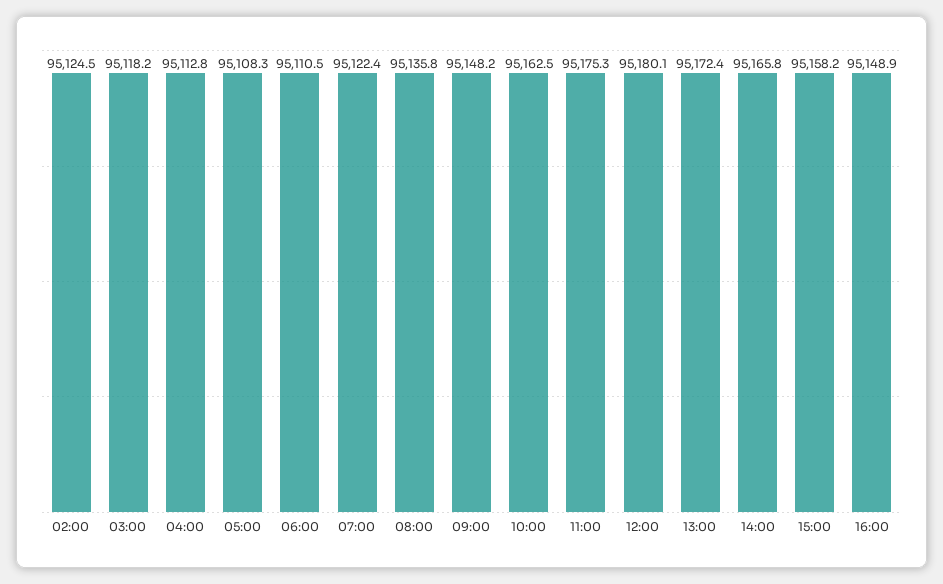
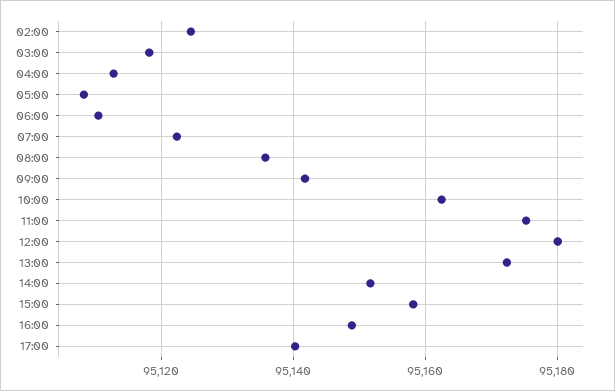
09:00: 95148.2 -> 95142
14:00: 95165.8 -> 95152
17:00: none -> 95140

